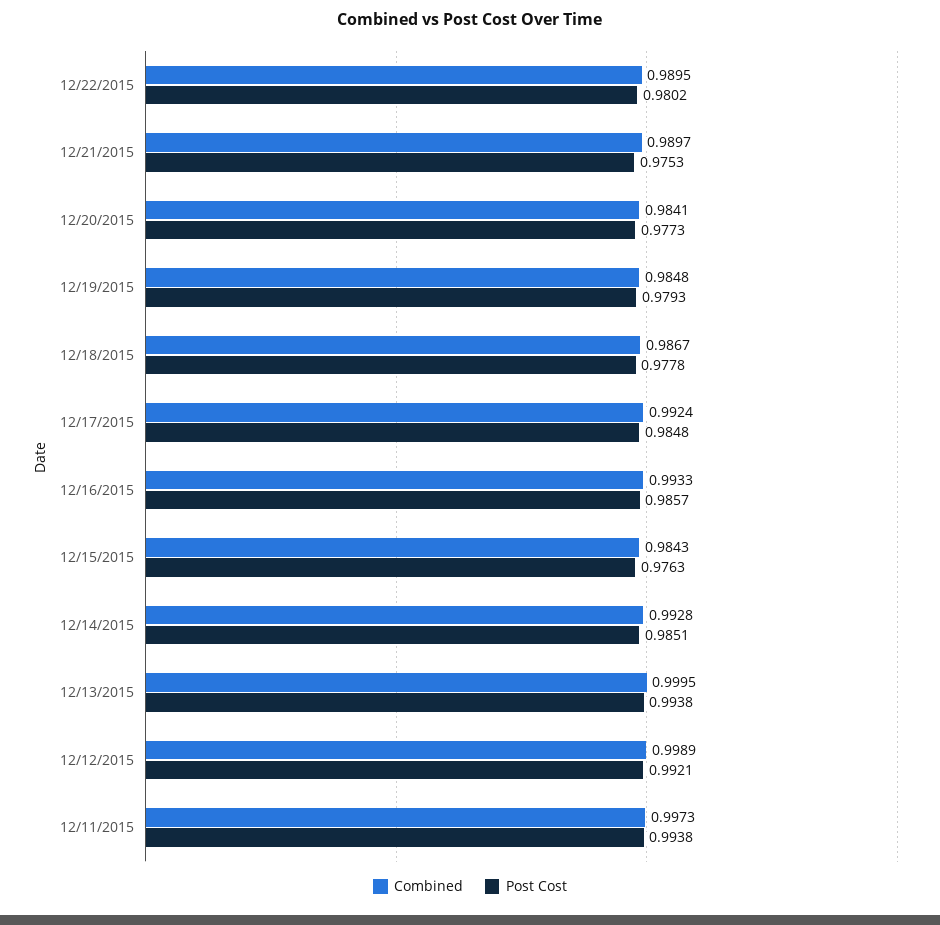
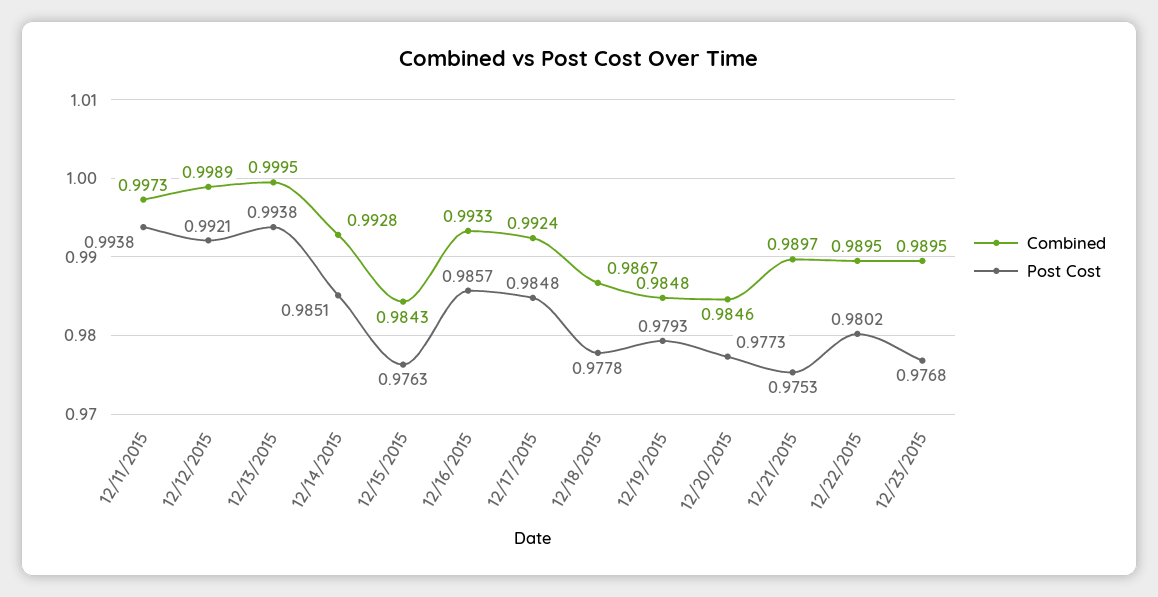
Combined, 12/20/2015: 0.9841 -> 0.9846
Combined, 12/23/2015: none -> 0.9895
Post Cost, 12/23/2015: none -> 0.9768

